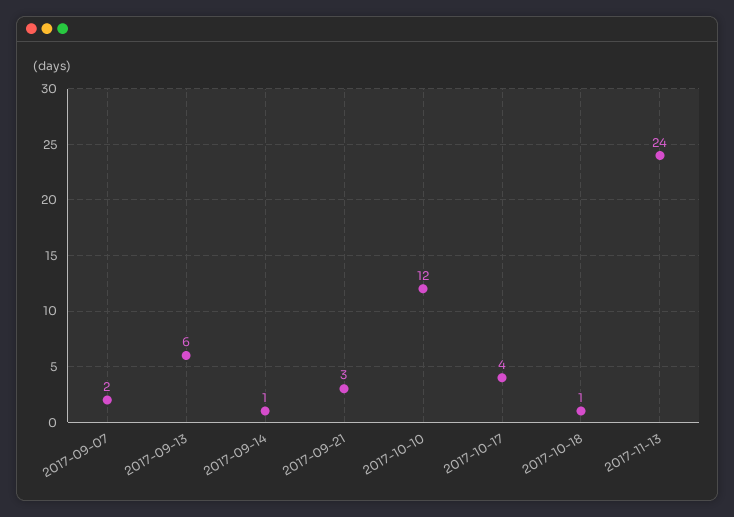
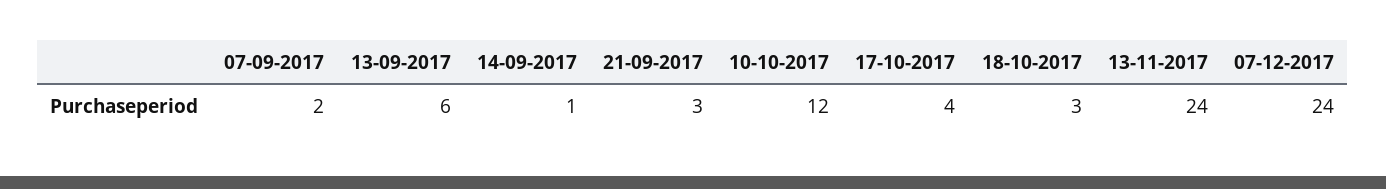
2017-10-18: 1 -> 3
07-12-2017: none -> 24

